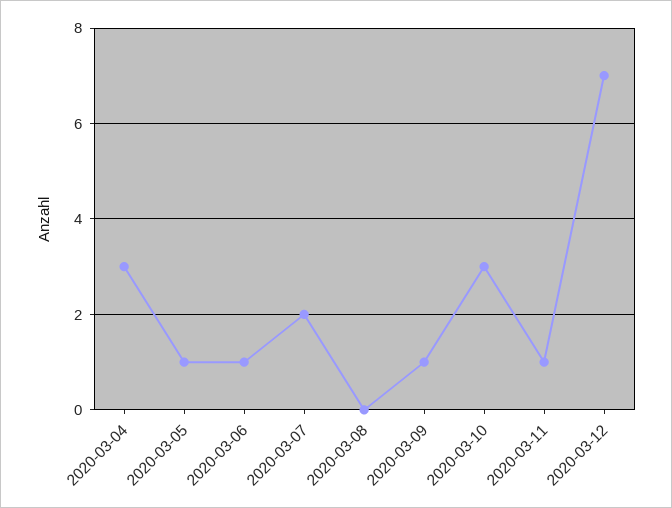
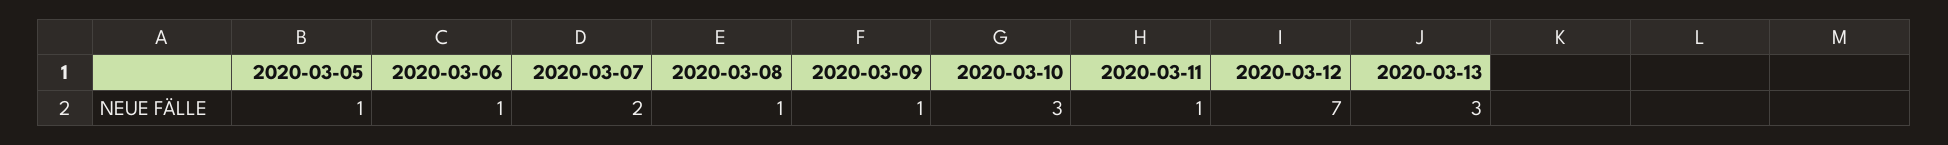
2020-03-04: 3 -> none
2020-03-08: 0 -> 1
2020-03-13: none -> 3

